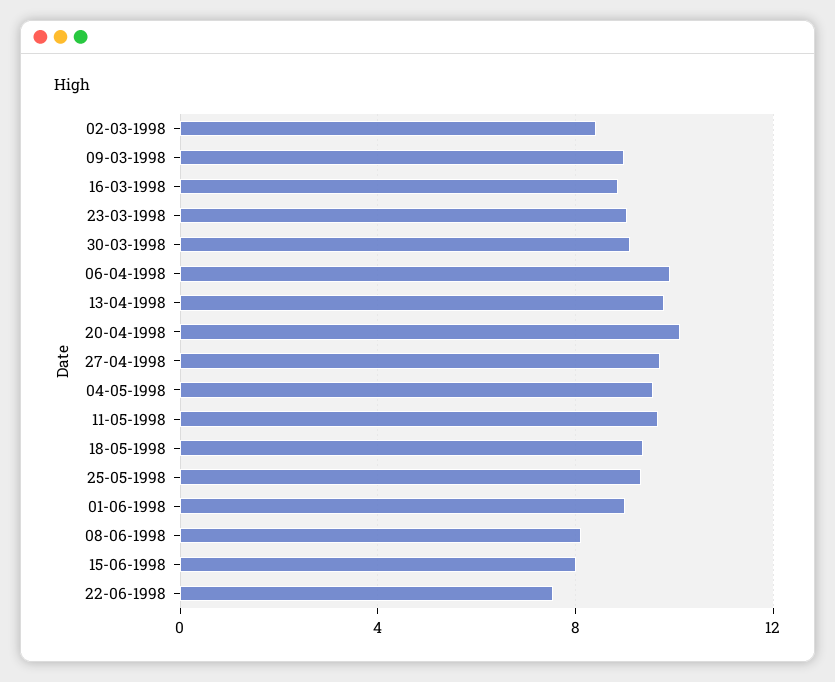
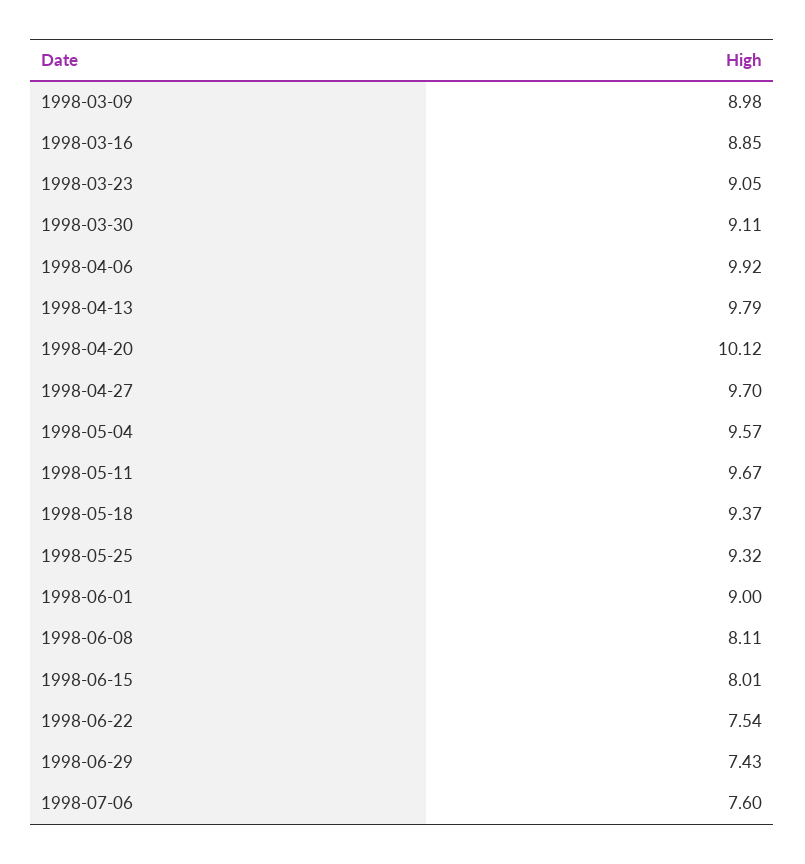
02-03-1998: 8.5 -> none
1998-06-29: none -> 7.43
1998-07-06: none -> 7.6

